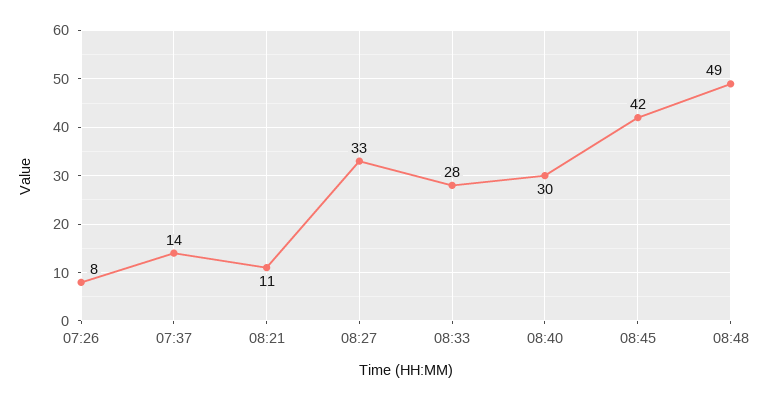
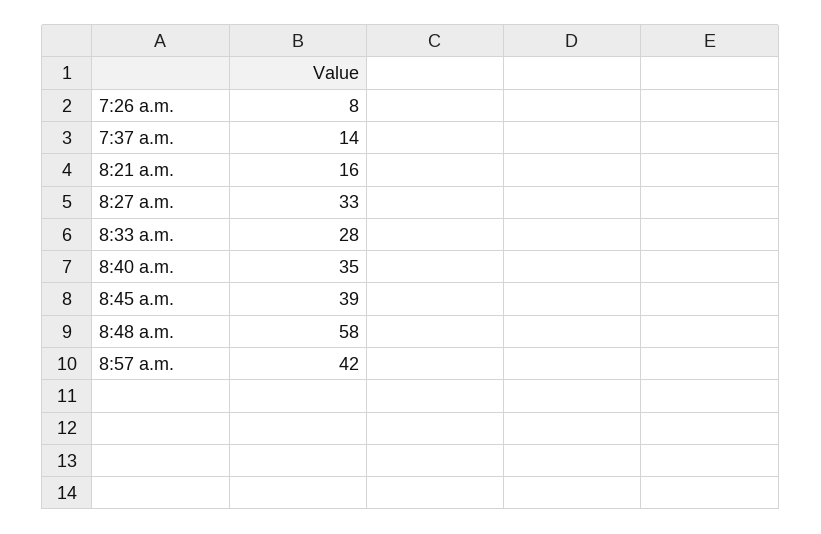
08:21: 11 -> 16
08:40: 30 -> 35
08:45: 42 -> 39
08:48: 49 -> 58
8:57 a.m.: none -> 42

